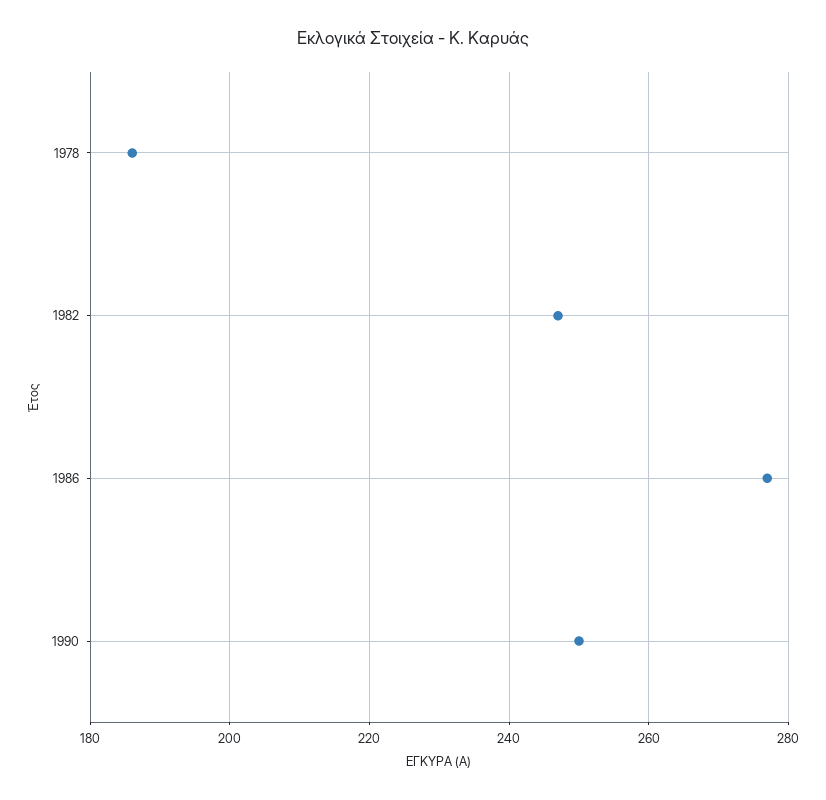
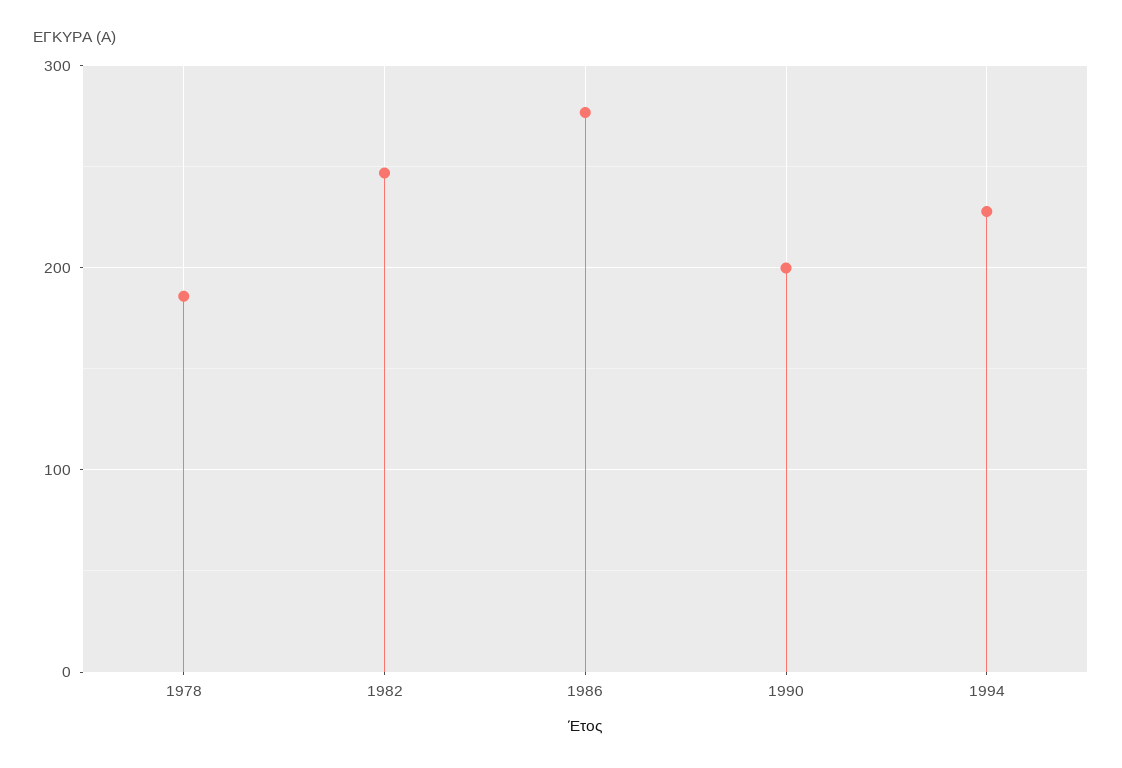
1990: 250 -> 200
1994: none -> 230

